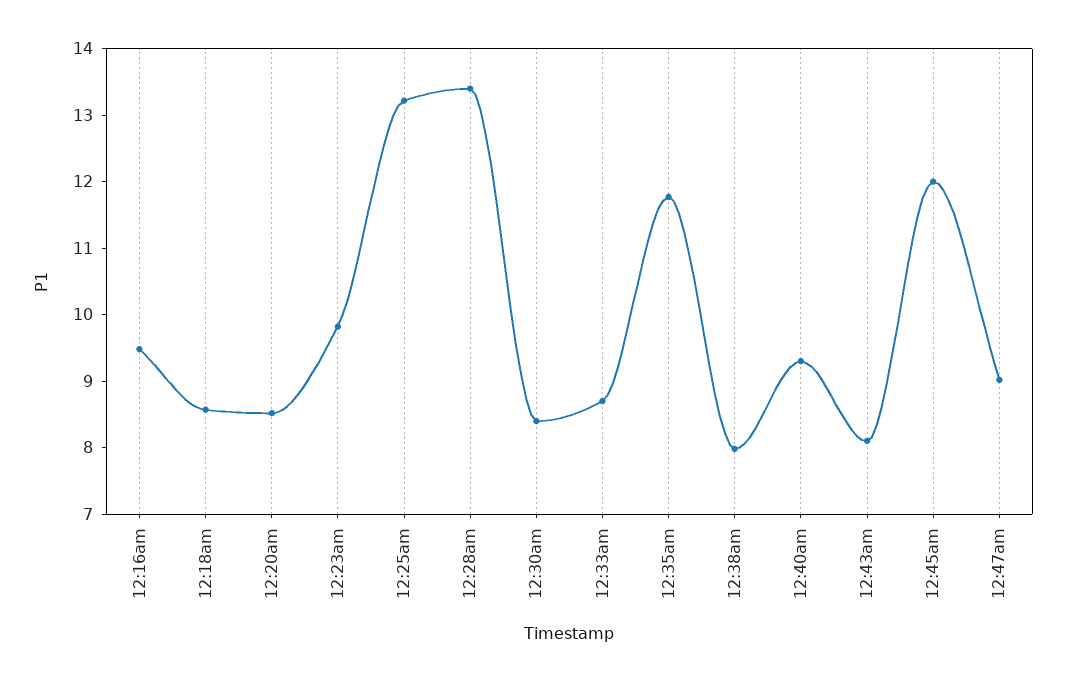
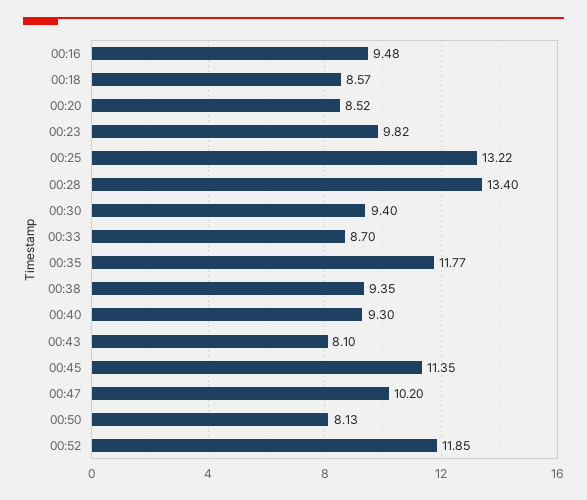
12:30am: 8.4 -> 9.4
12:38am: 8 -> 9.35
12:45am: 12 -> 11.35
12:47am: 9 -> 10.2
00:50: none -> 8.13
00:52: none -> 11.85

